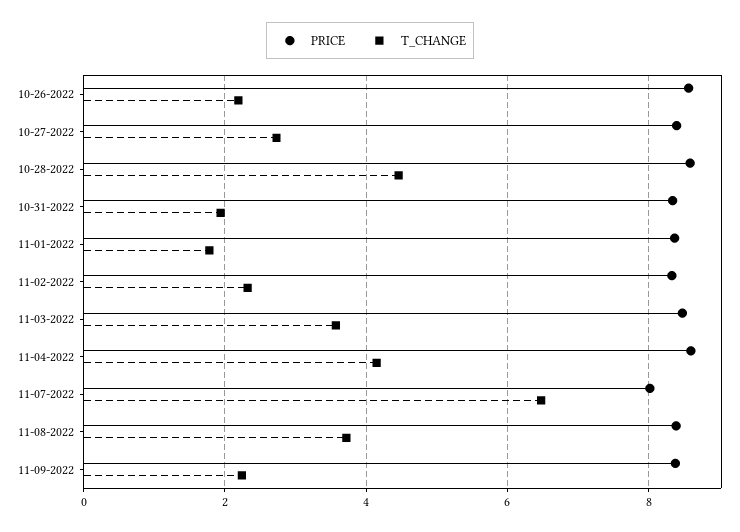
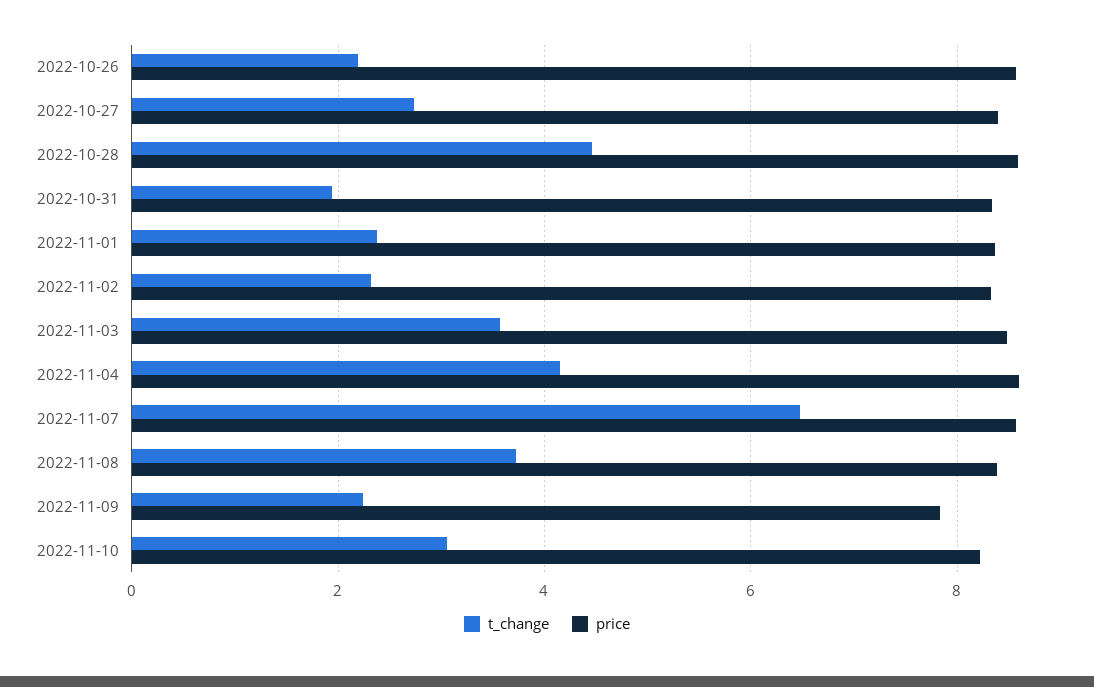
T_CHANGE, 11-01-2022: 1.8 -> 2.4
PRICE, 11-07-2022: 8 -> 8.6
PRICE, 11-09-2022: 8.4 -> 7.8
T_CHANGE, 2022-11-10: none -> 3
PRICE, 2022-11-10: none -> 8.2

